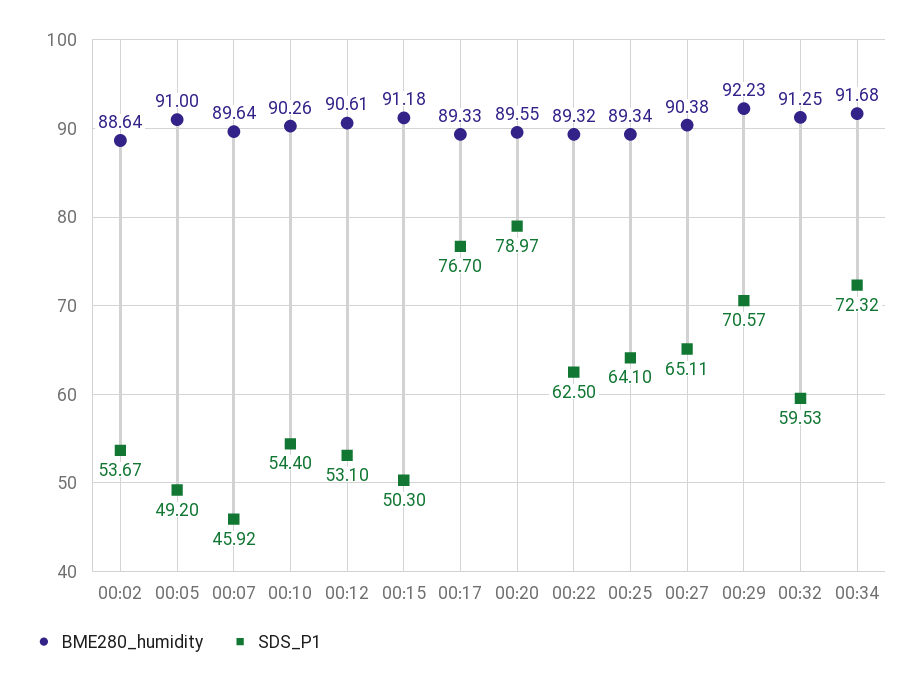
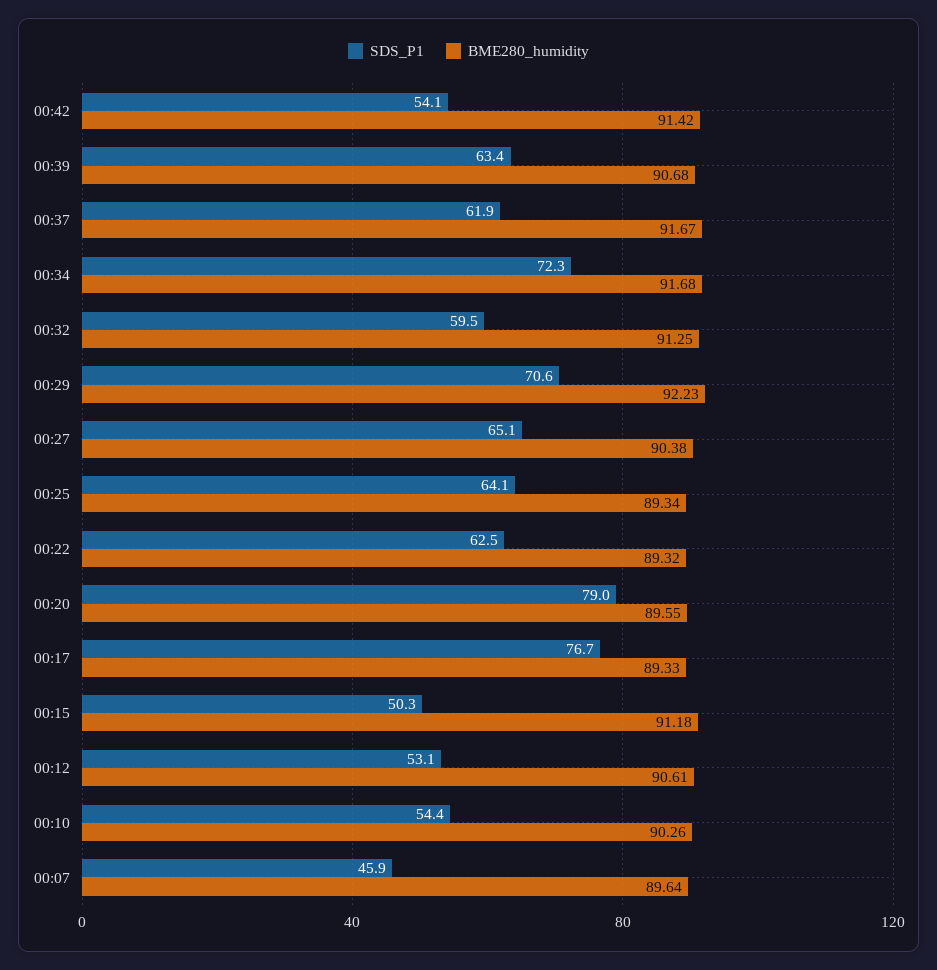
BME280_humidity, 00:02: 88.64 -> none
SDS_P1, 00:02: 53.67 -> none
BME280_humidity, 00:05: 91 -> none
SDS_P1, 00:05: 49.2 -> none
SDS_P1, 00:42: none -> 54.1
BME280_humidity, 00:42: none -> 91.42
SDS_P1, 00:39: none -> 63.4
BME280_humidity, 00:39: none -> 90.68
SDS_P1, 00:37: none -> 61.9
BME280_humidity, 00:37: none -> 91.67

